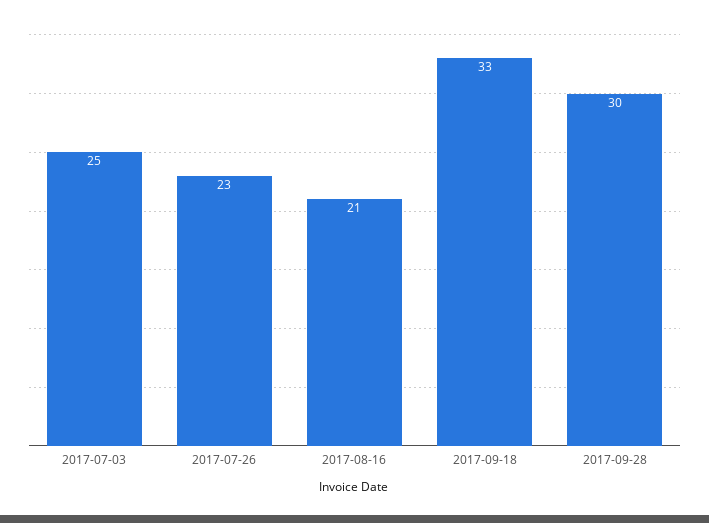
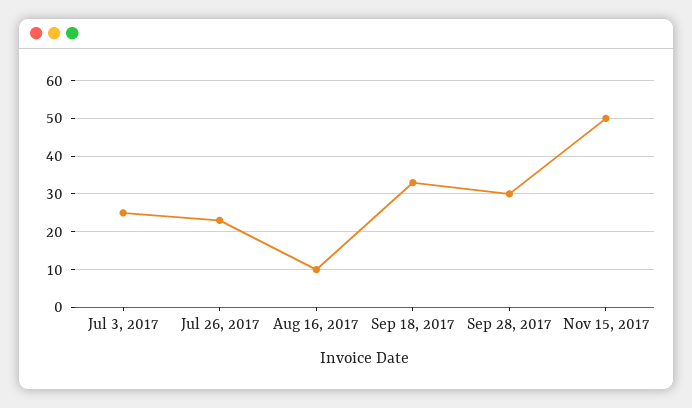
2017-08-16: 21 -> 10
Nov 15, 2017: none -> 50

